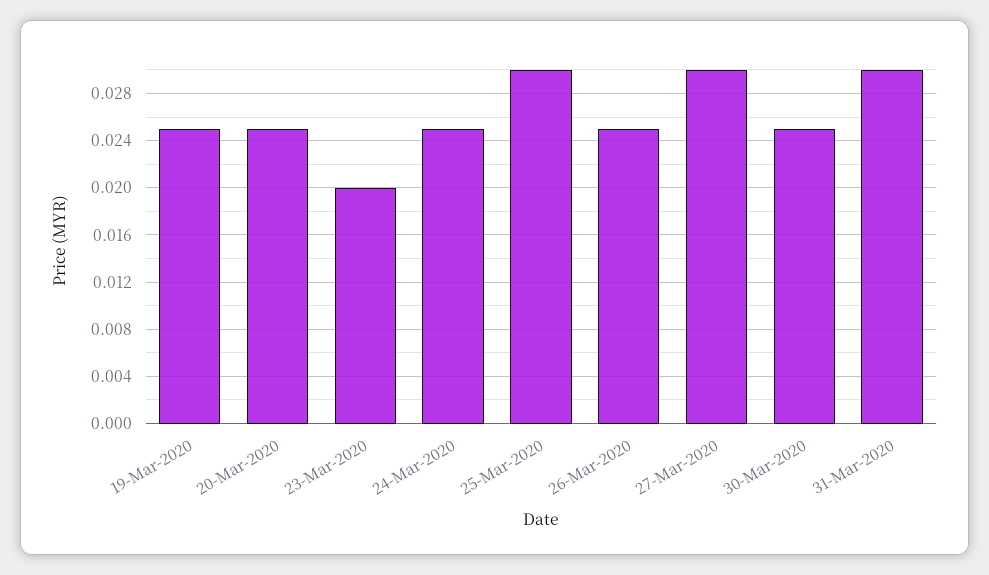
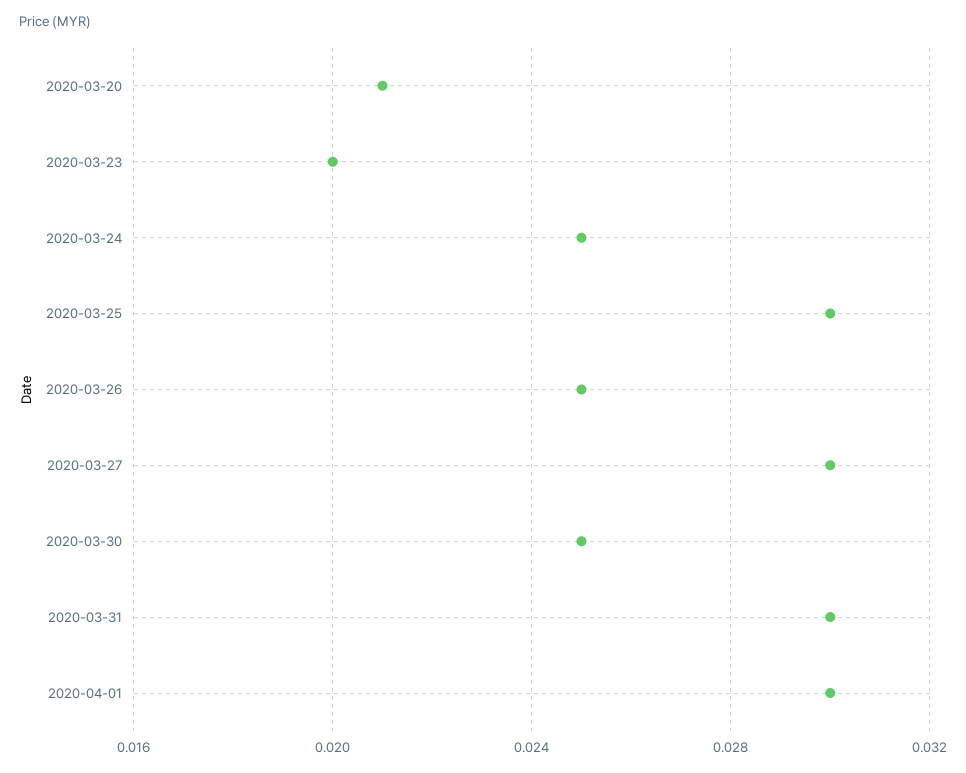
19-Mar-2020: 0.025 -> none
20-Mar-2020: 0.025 -> 0.021
2020-04-01: none -> 0.03

